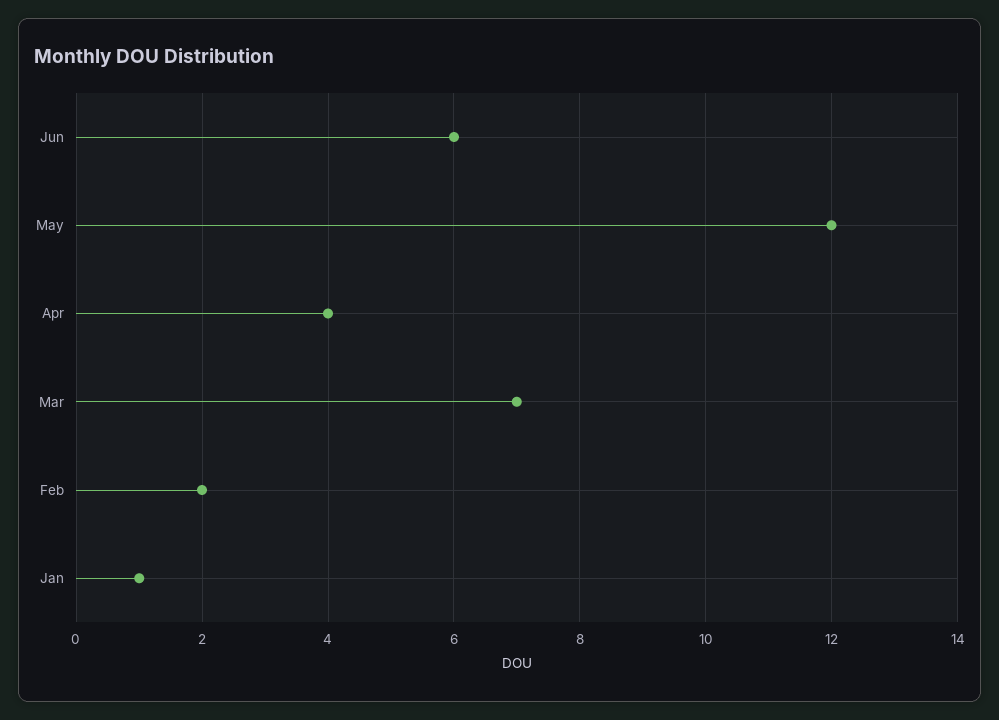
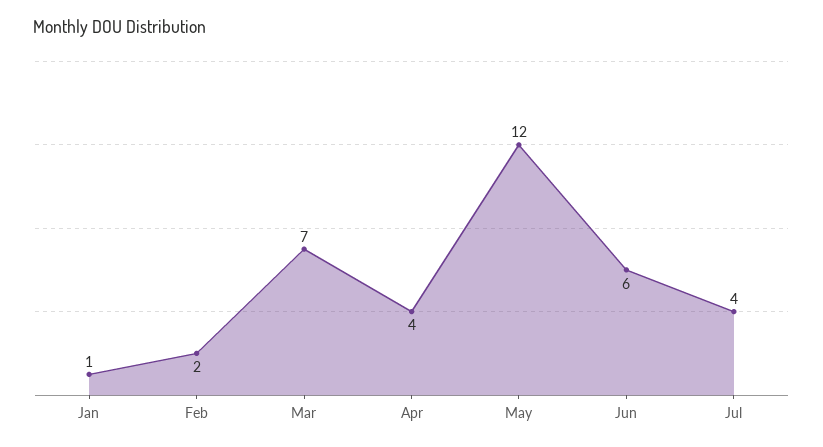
Jul: none -> 4

